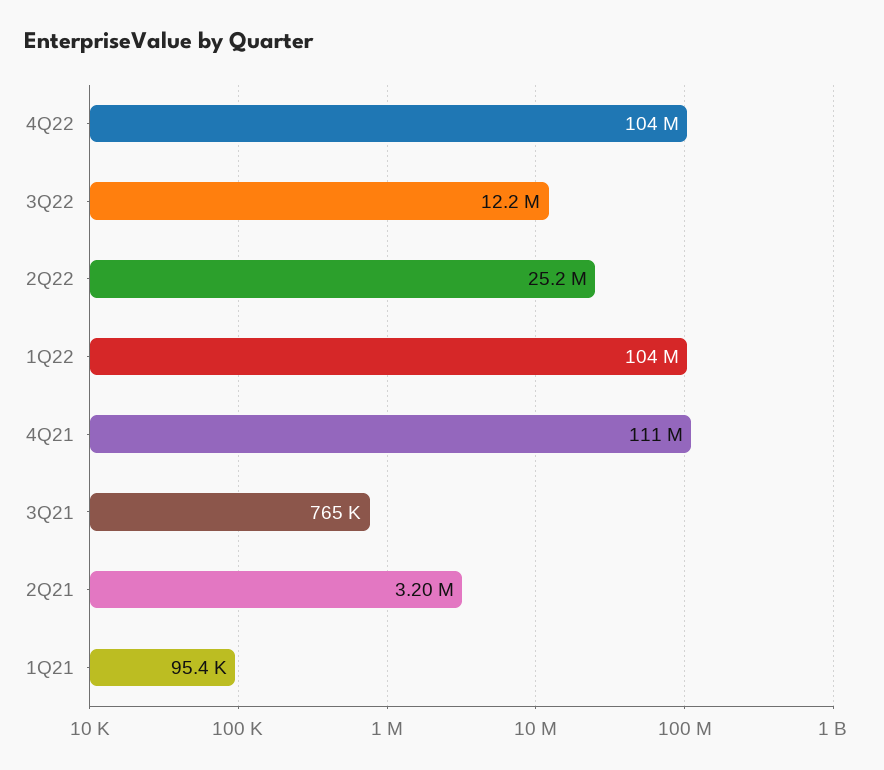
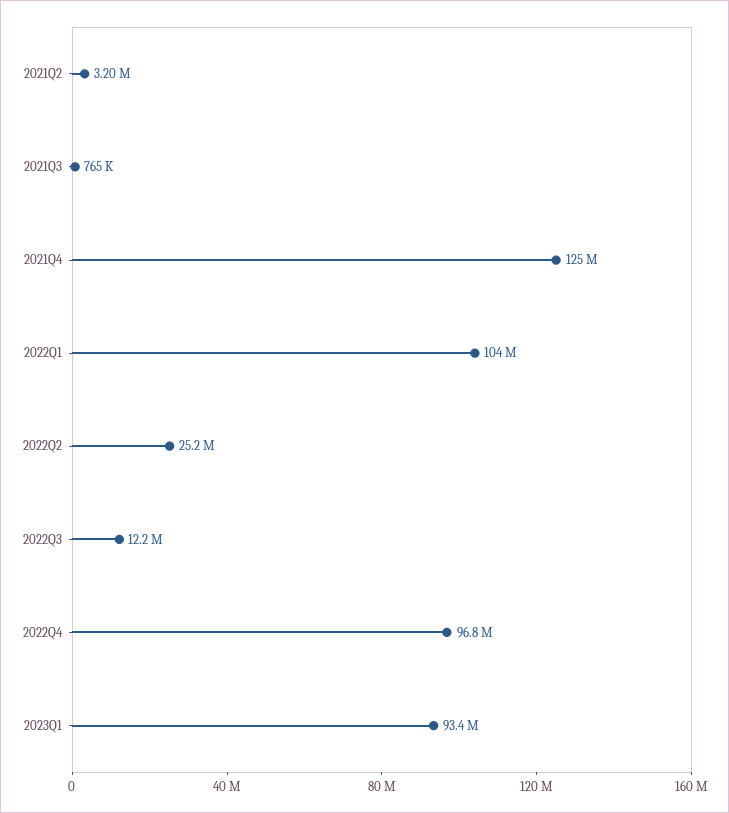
4Q22: 104000000 -> 96800000
4Q21: 111000000 -> 125000000
1Q21: 95400 -> none
2023Q1: none -> 93400000

